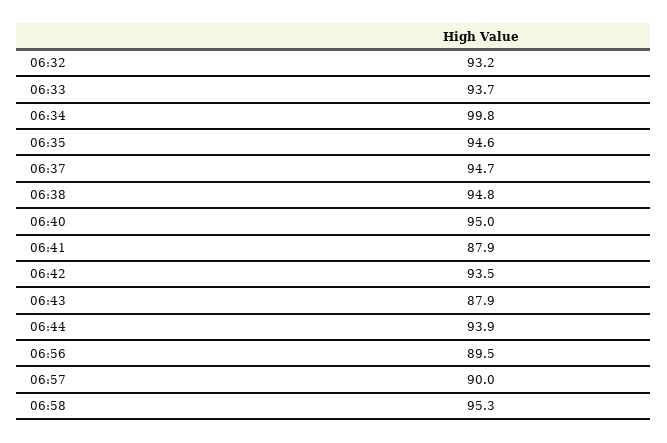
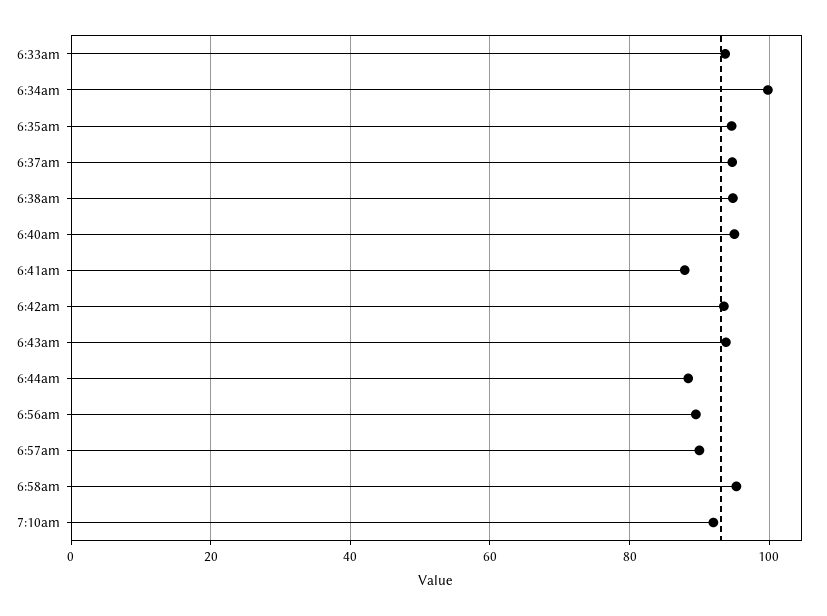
06:32: 93.2 -> none
06:43: 87.9 -> 94
06:44: 93.9 -> 88
7:10am: none -> 92

